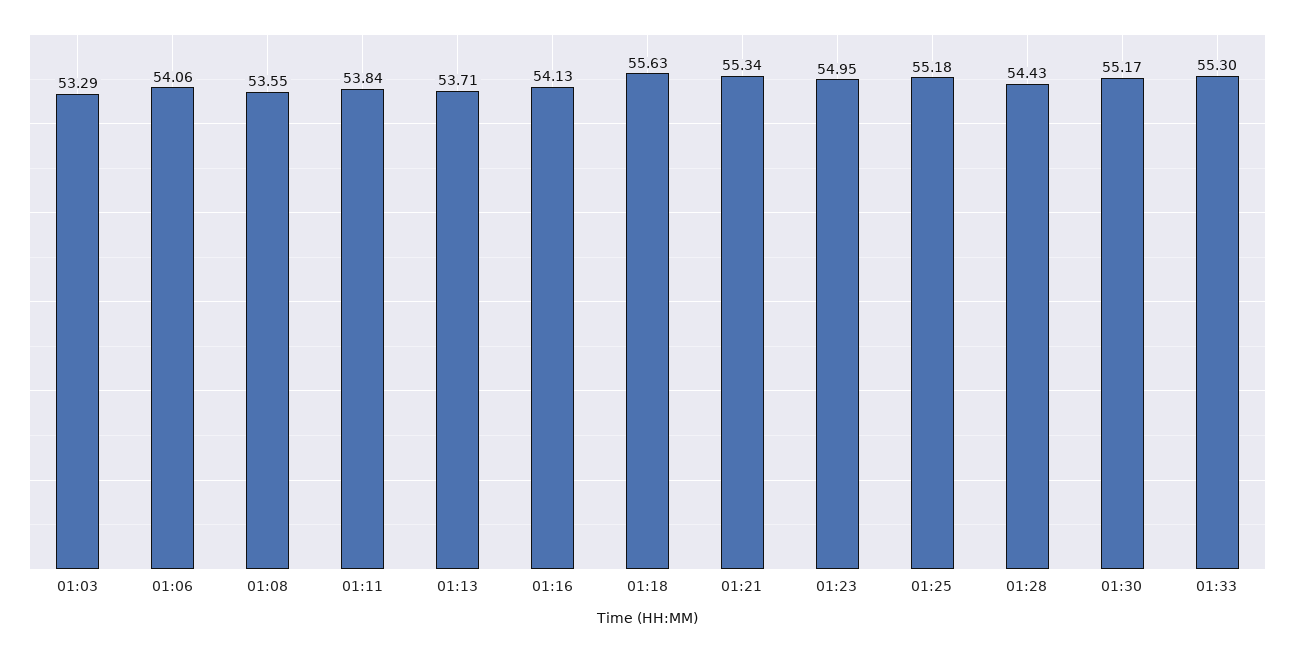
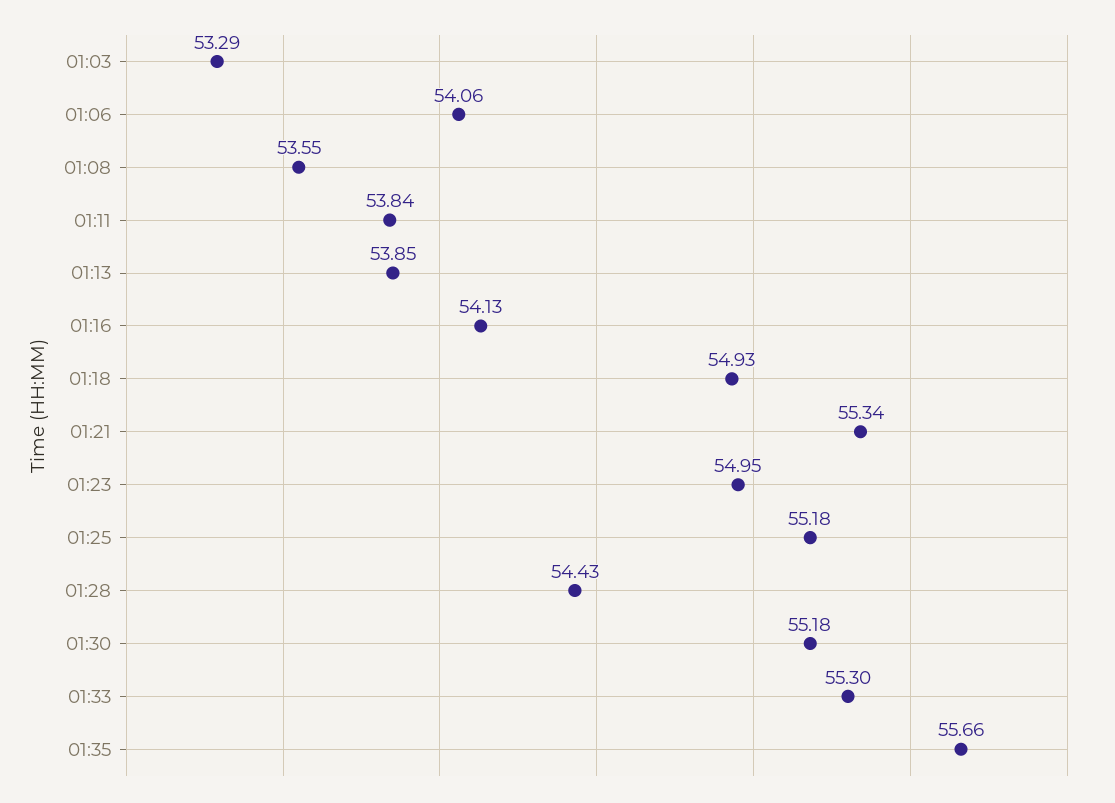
01:13: 53.71 -> 53.85
01:18: 55.63 -> 54.93
01:30: 55.17 -> 55.18
01:35: none -> 55.66

